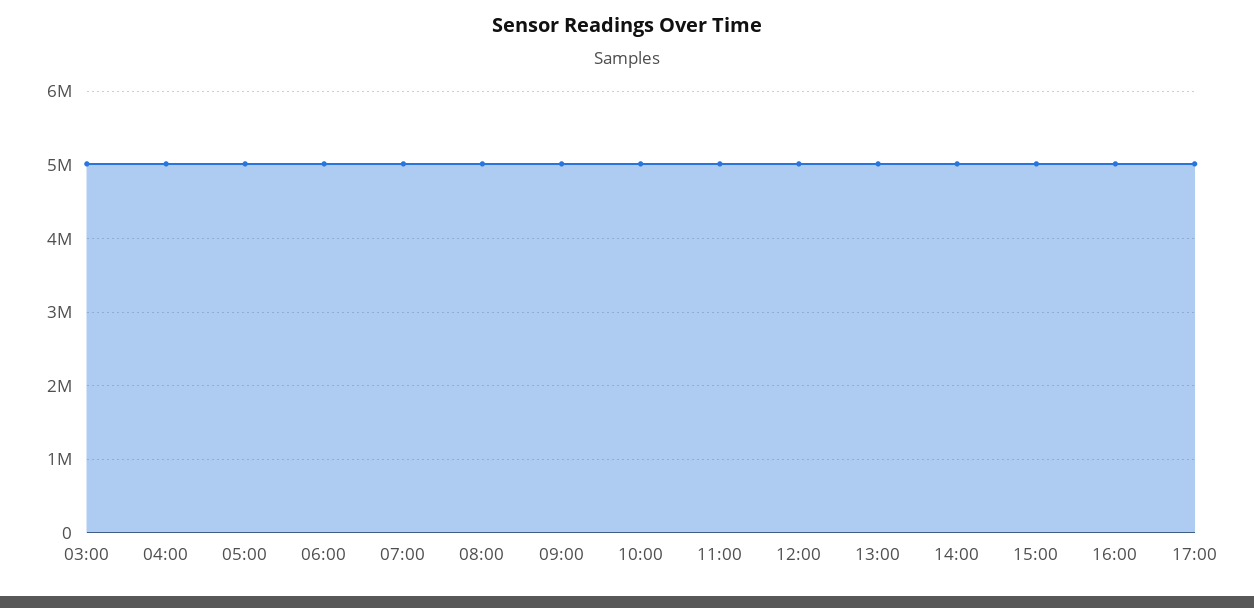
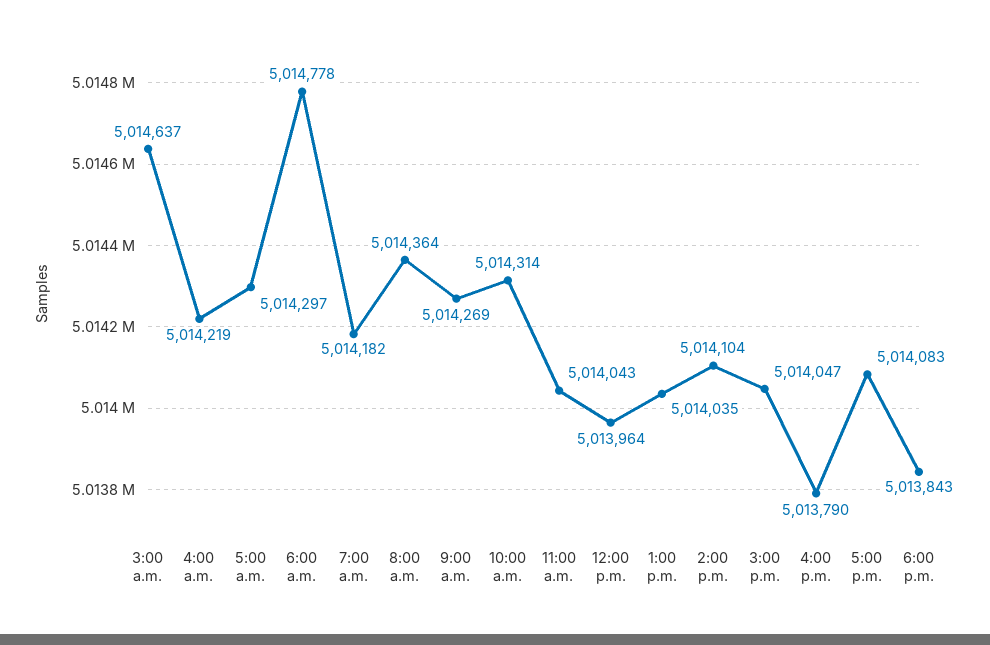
6:00 p.m.: none -> 5013843

